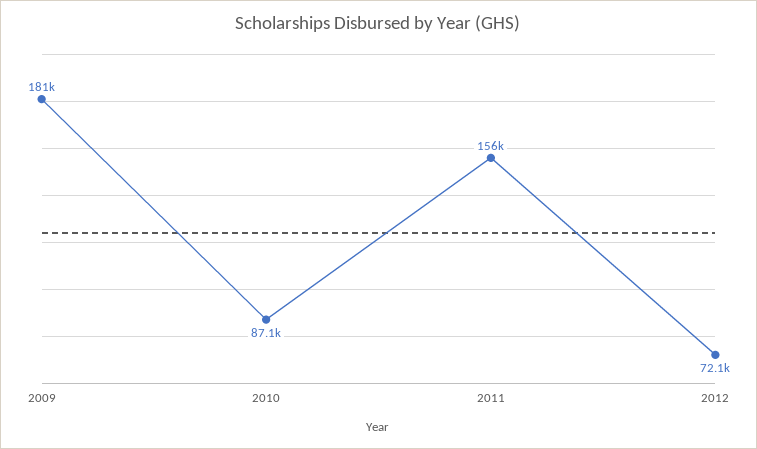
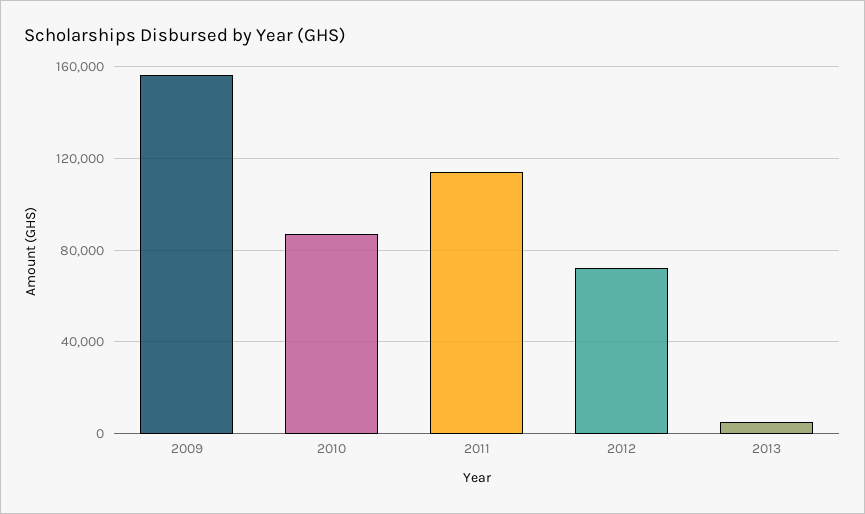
2009: 181000 -> 155000
2011: 156000 -> 115000
2013: none -> 5000

